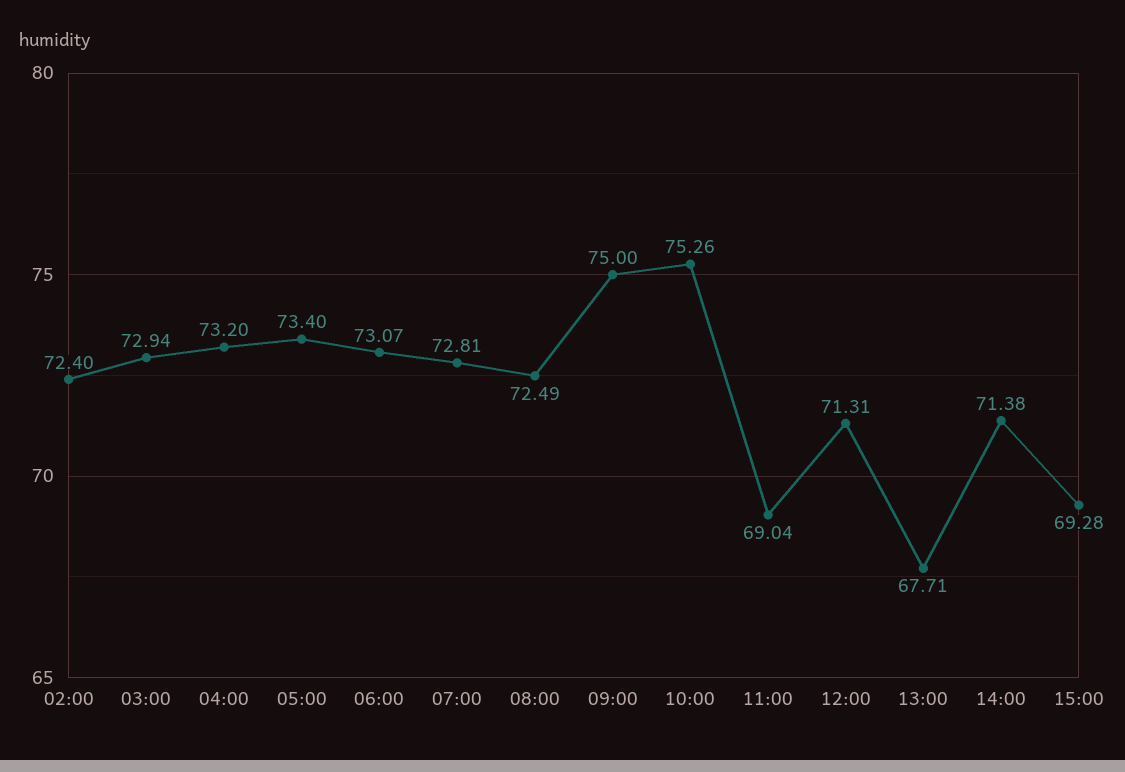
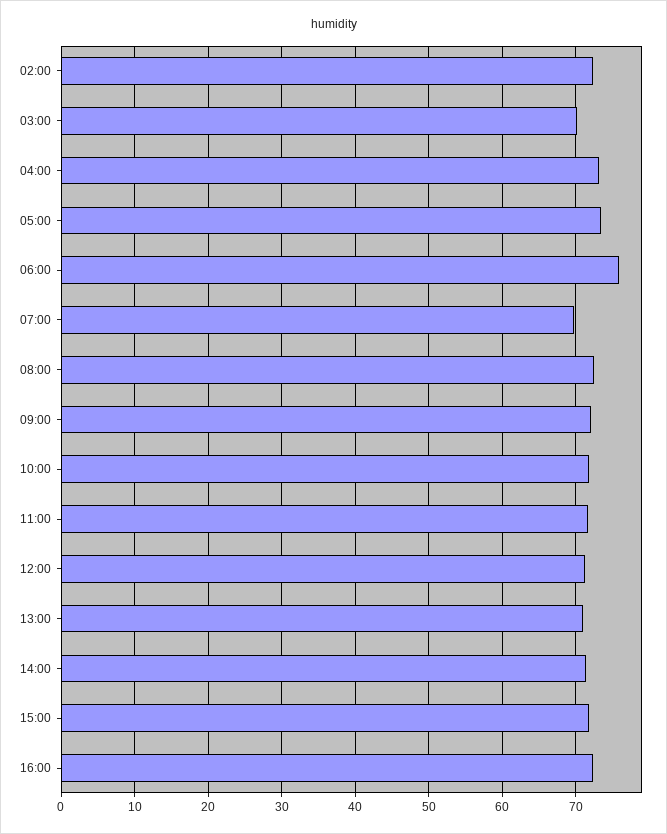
03:00: 72.94 -> 70
06:00: 73.07 -> 76
07:00: 72.81 -> 70
09:00: 75 -> 72
10:00: 75.26 -> 72
11:00: 69.04 -> 72
13:00: 67.71 -> 71
15:00: 69.28 -> 72
16:00: none -> 72

